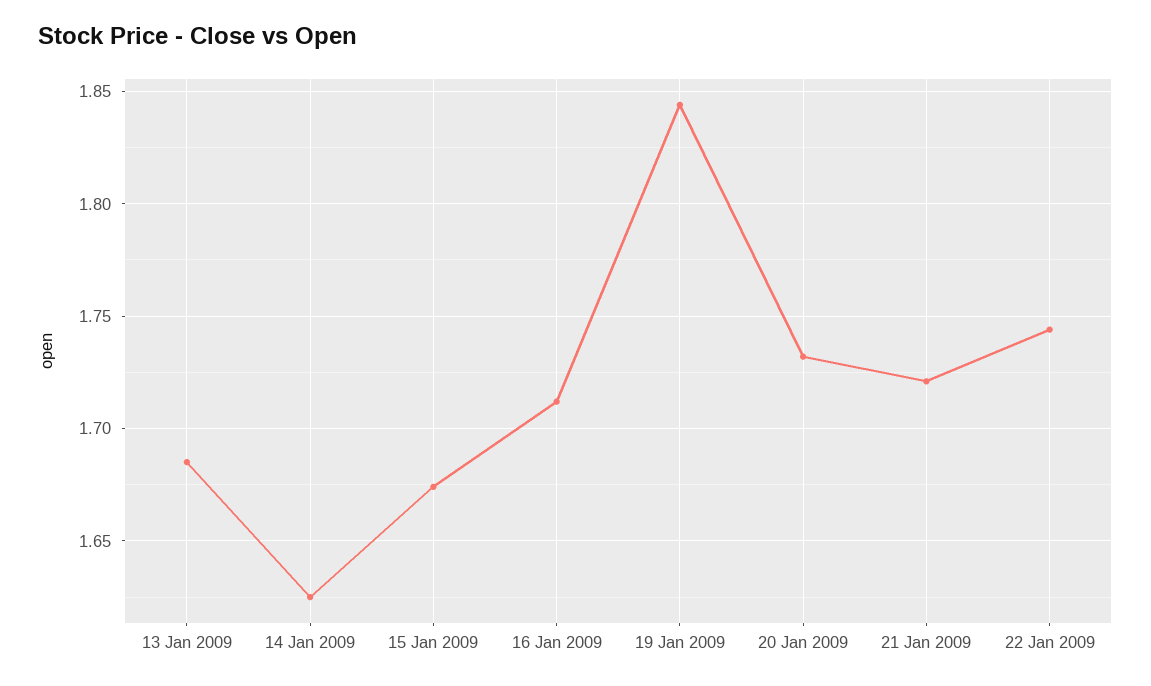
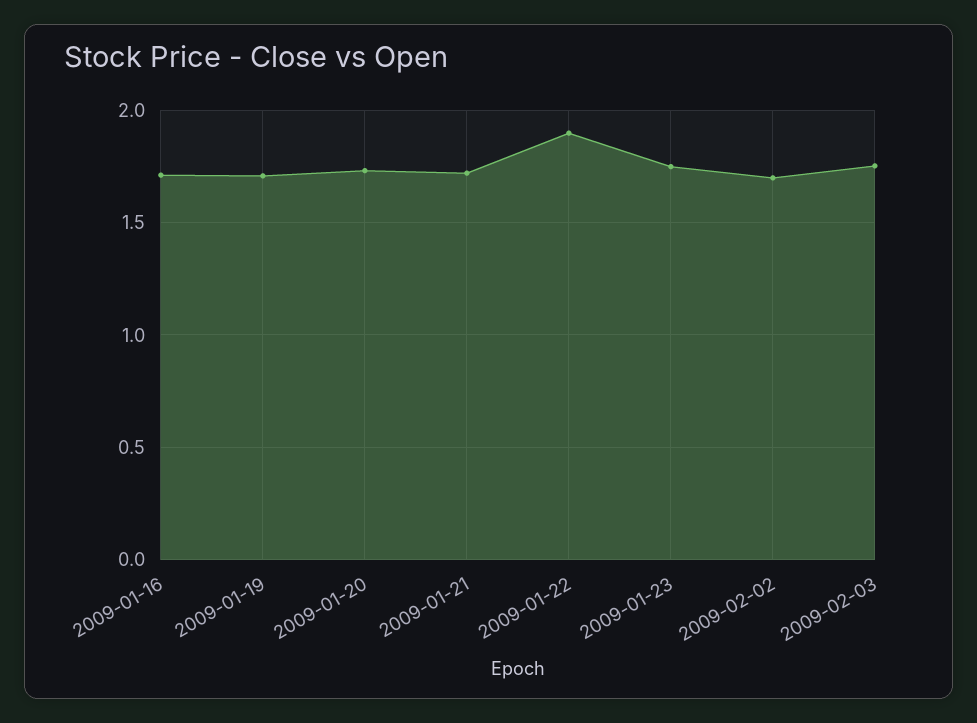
13 Jan 2009: 1.685 -> none
14 Jan 2009: 1.625 -> none
15 Jan 2009: 1.675 -> none
19 Jan 2009: 1.845 -> 1.7
22 Jan 2009: 1.745 -> 1.9
2009-01-23: none -> 1.75
2009-02-02: none -> 1.7
2009-02-03: none -> 1.75

